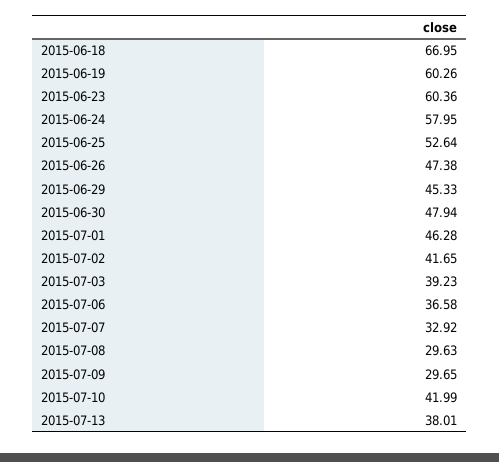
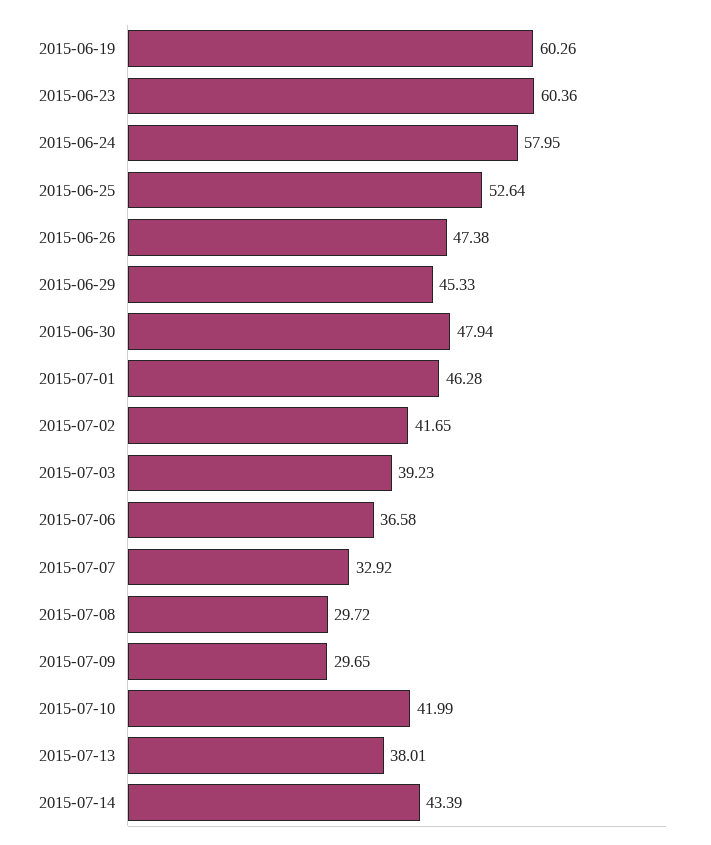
2015-06-18: 66.95 -> none
2015-07-08: 29.63 -> 29.72
2015-07-14: none -> 43.39

